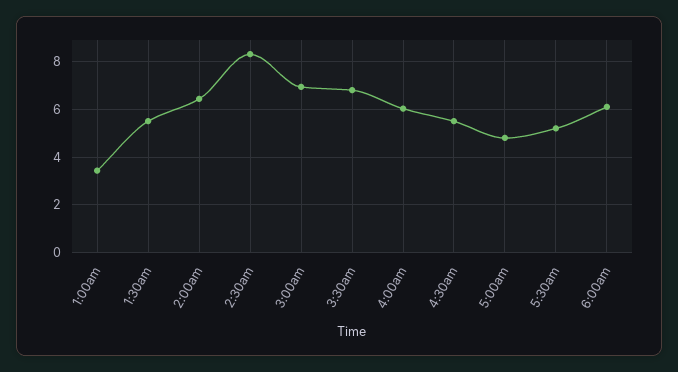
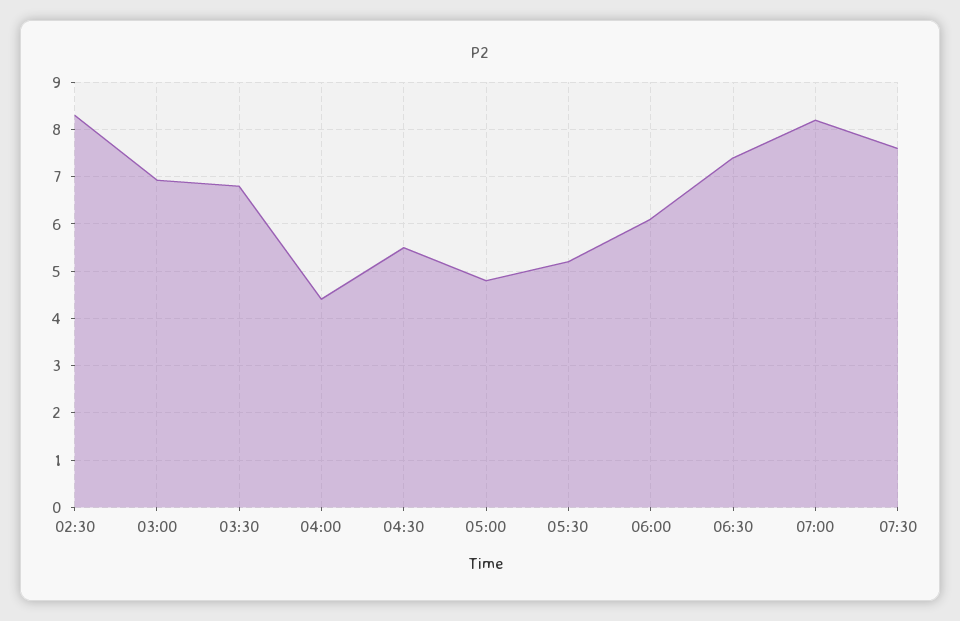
1:00am: 3.5 -> none
1:30am: 5.5 -> none
2:00am: 6.5 -> none
4:00am: 6 -> 4.4
06:30: none -> 7.4
07:00: none -> 8.2
07:30: none -> 7.6

